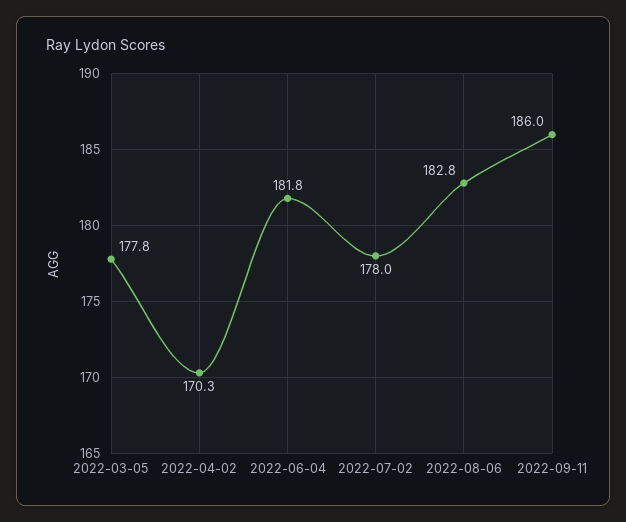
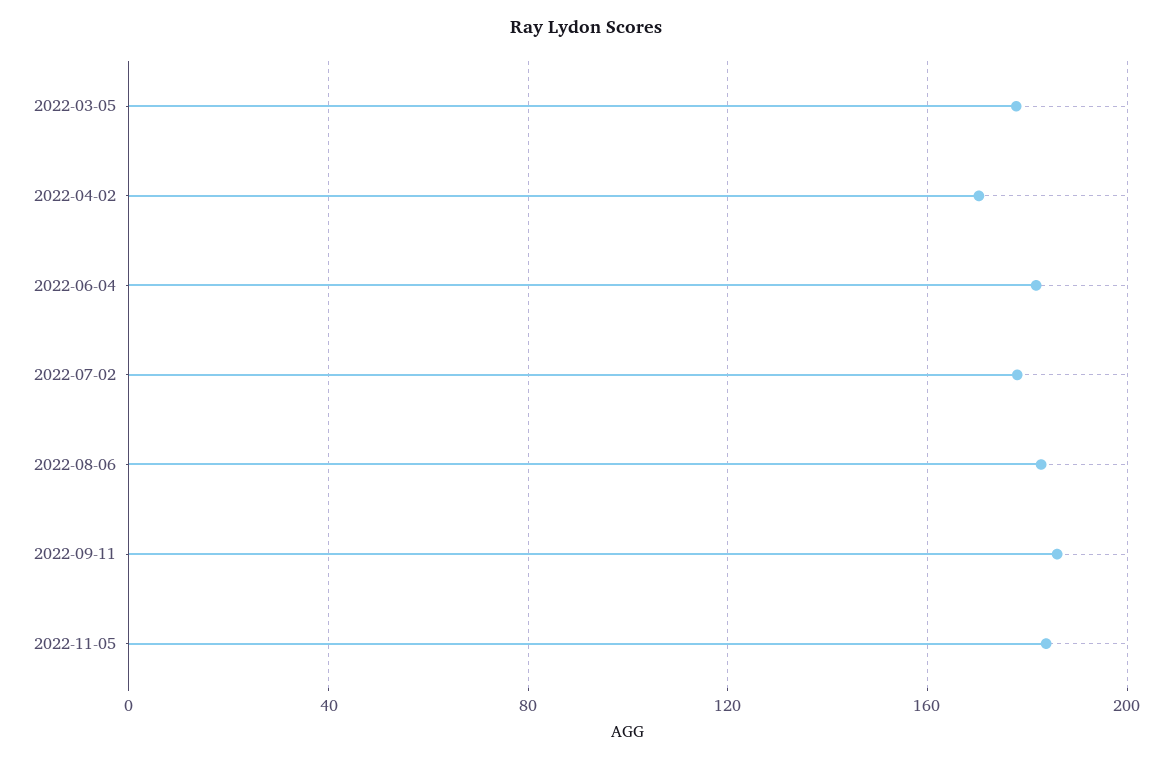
2022-11-05: none -> 185

